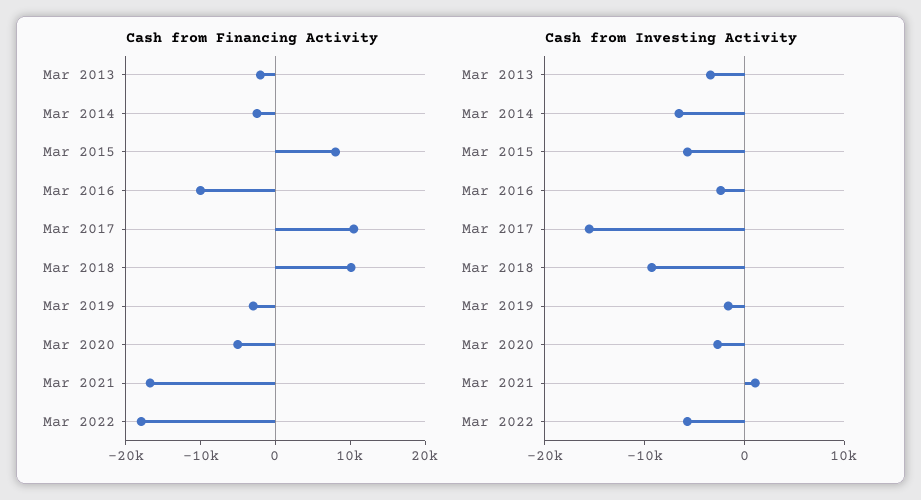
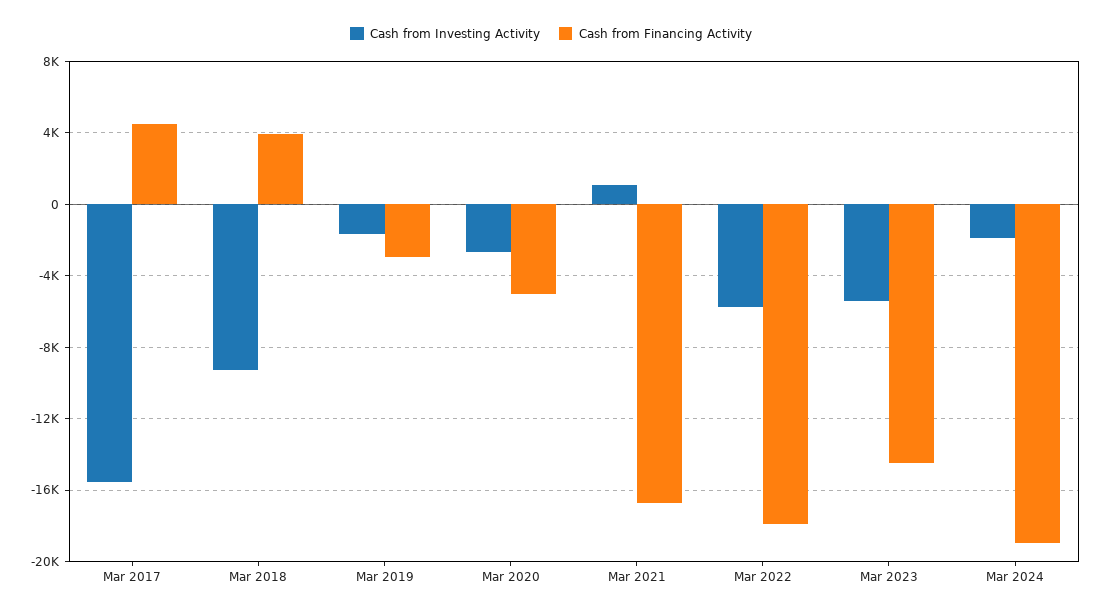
Cash from Financing Activity, Mar 2013: -2000 -> none
Cash from Financing Activity, Mar 2014: -2000 -> none
Cash from Financing Activity, Mar 2015: 8000 -> none
Cash from Financing Activity, Mar 2016: -10000 -> none
Cash from Financing Activity, Mar 2017: 10000 -> 4500
Cash from Financing Activity, Mar 2018: 10000 -> 4000
Cash from Investing Activity, Mar 2013: -4000 -> none
Cash from Investing Activity, Mar 2014: -6000 -> none
Cash from Investing Activity, Mar 2015: -6000 -> none
Cash from Investing Activity, Mar 2016: -2000 -> none
Cash from Investing Activity, Mar 2023: none -> -5500
Cash from Financing Activity, Mar 2023: none -> -14500
Cash from Investing Activity, Mar 2024: none -> -2000
Cash from Financing Activity, Mar 2024: none -> -19000

